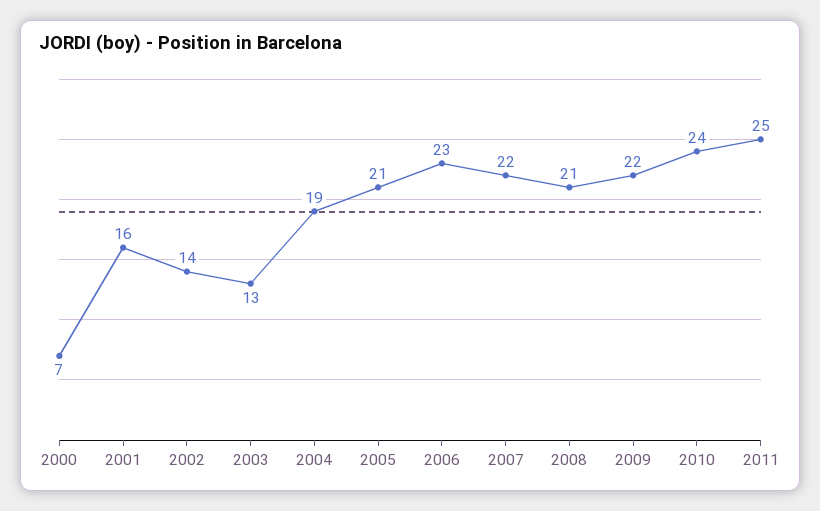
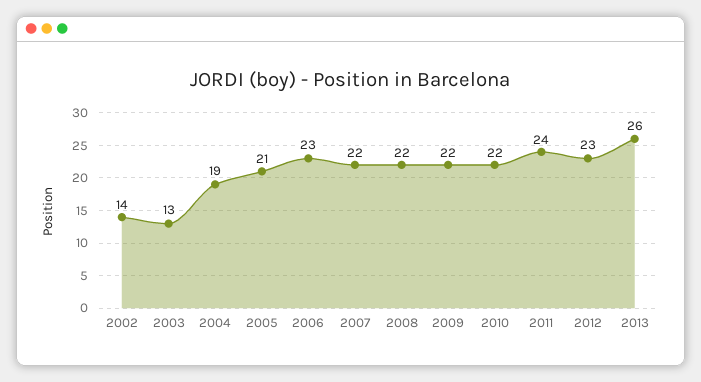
2000: 7 -> none
2001: 16 -> none
2008: 21 -> 22
2010: 24 -> 22
2011: 25 -> 24
2012: none -> 23
2013: none -> 26

